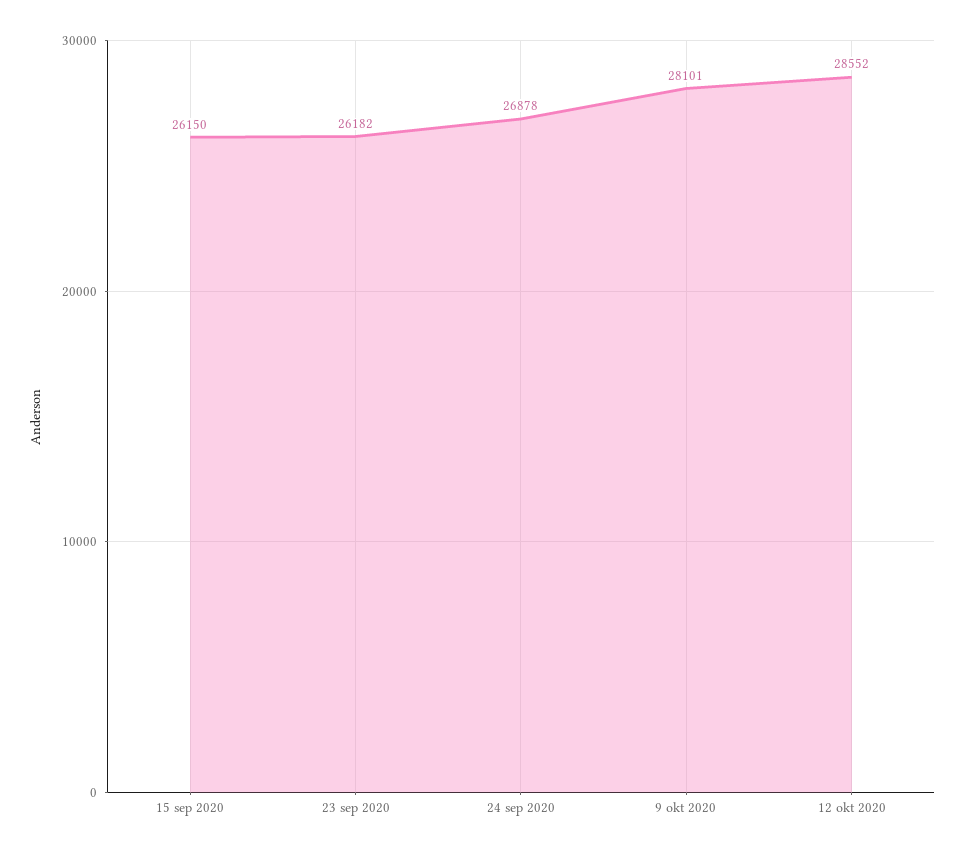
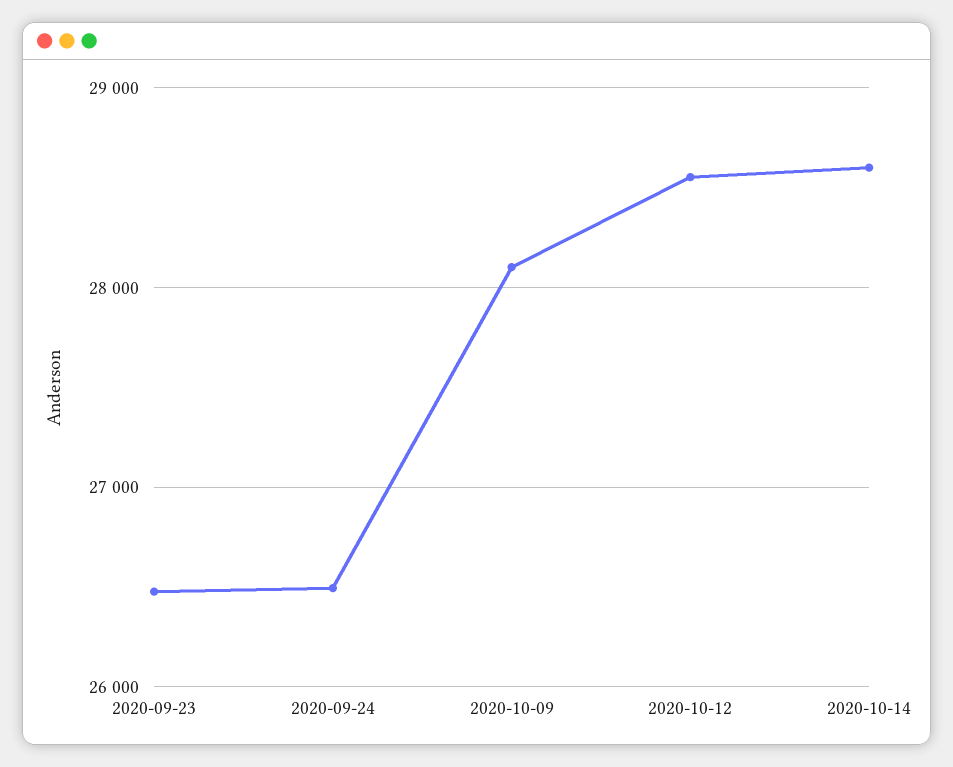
15 sep 2020: 26150 -> none
23 sep 2020: 26182 -> 26500
24 sep 2020: 26878 -> 26500
2020-10-14: none -> 28600

